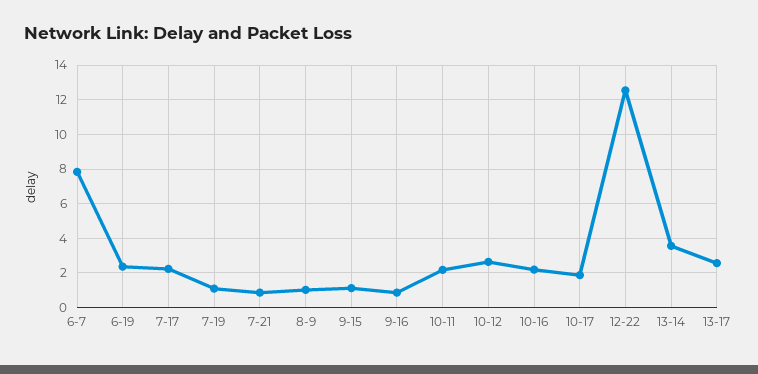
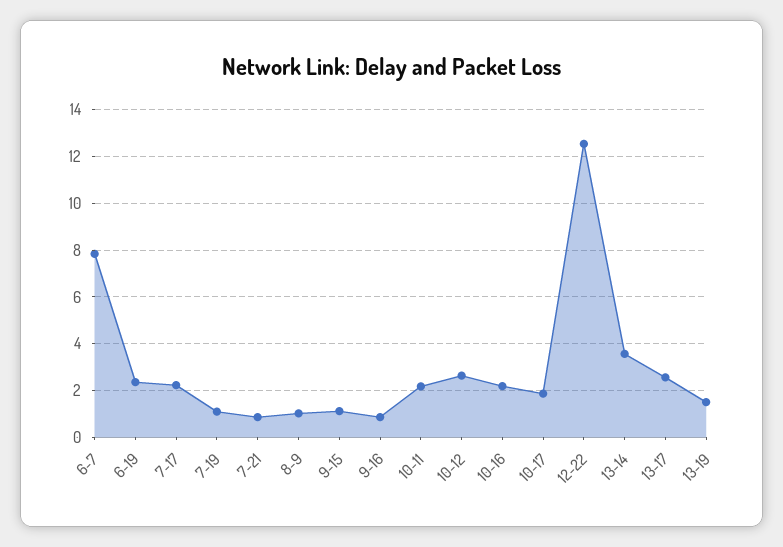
13-19: none -> 1.5

